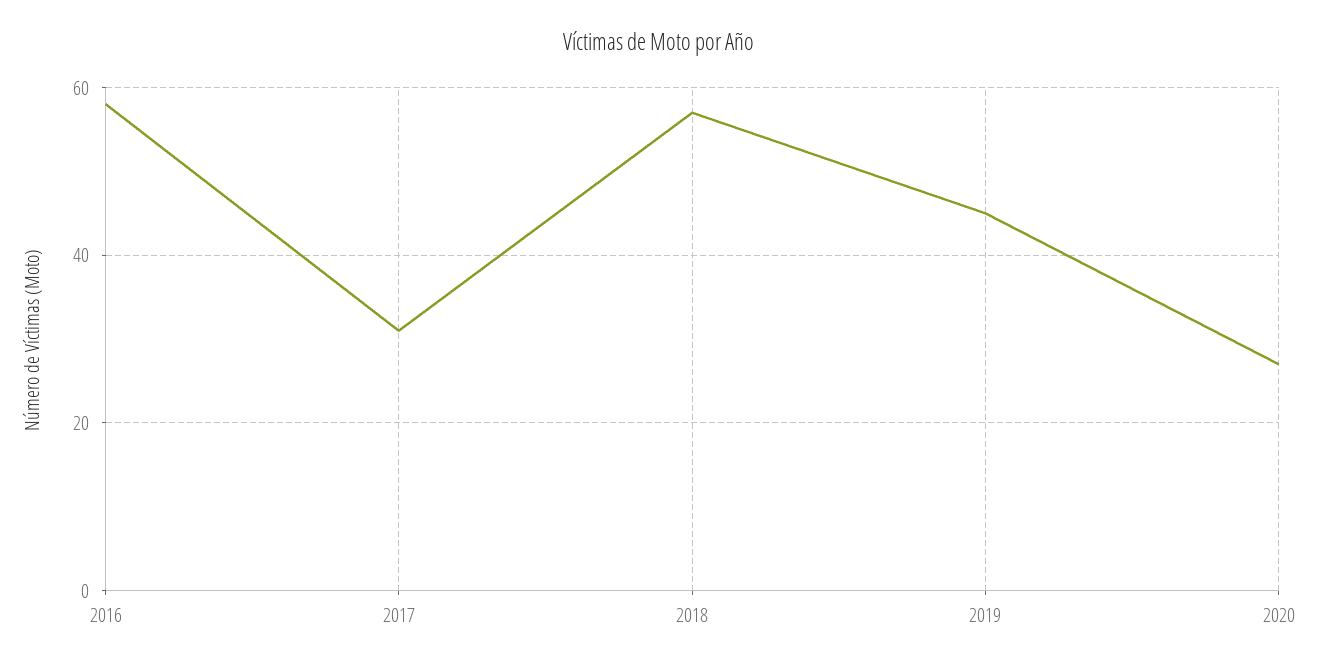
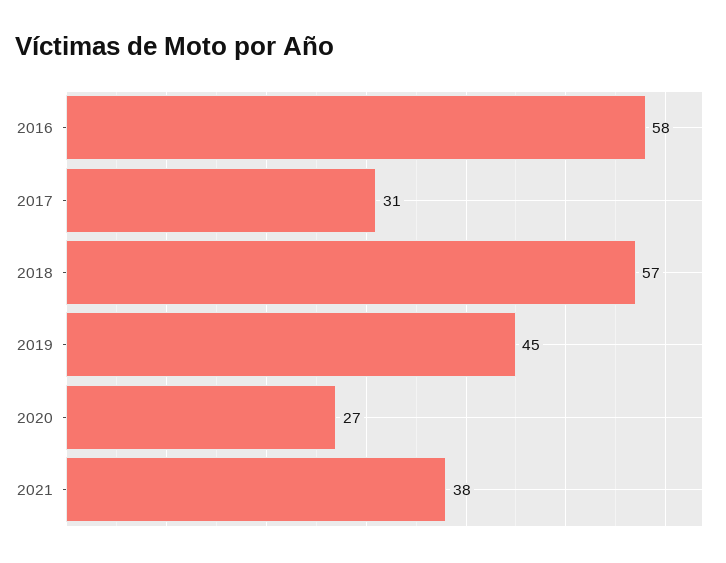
2021: none -> 38

